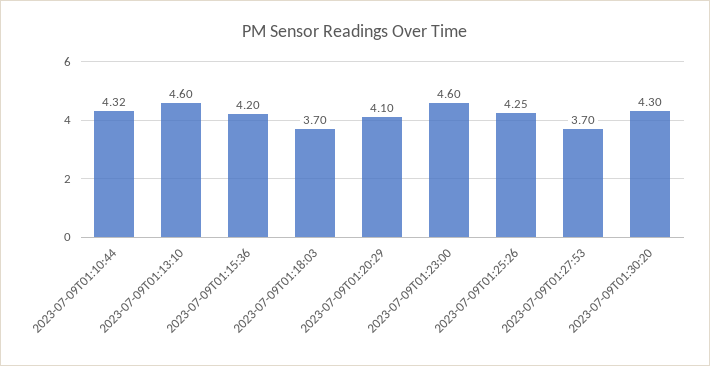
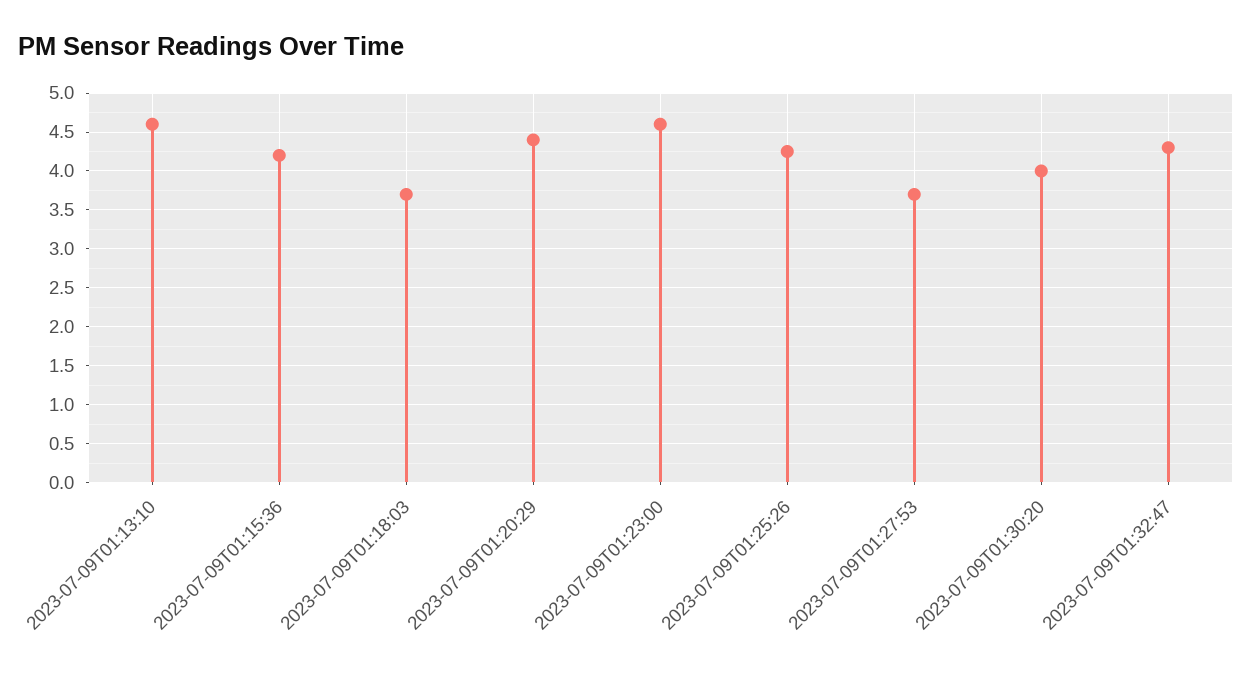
2023-07-09T01:10:44: 4.32 -> none
2023-07-09T01:20:29: 4.1 -> 4.4
2023-07-09T01:30:20: 4.3 -> 4
2023-07-09T01:32:47: none -> 4.3

